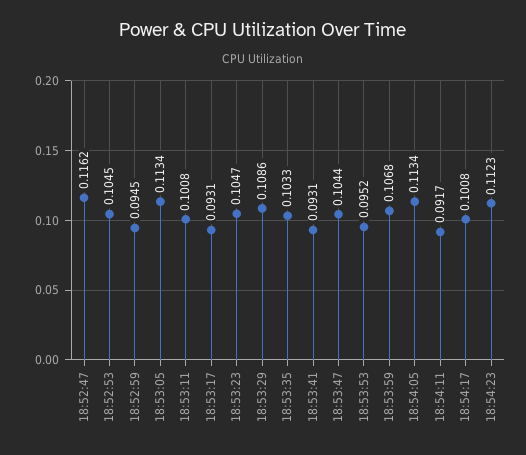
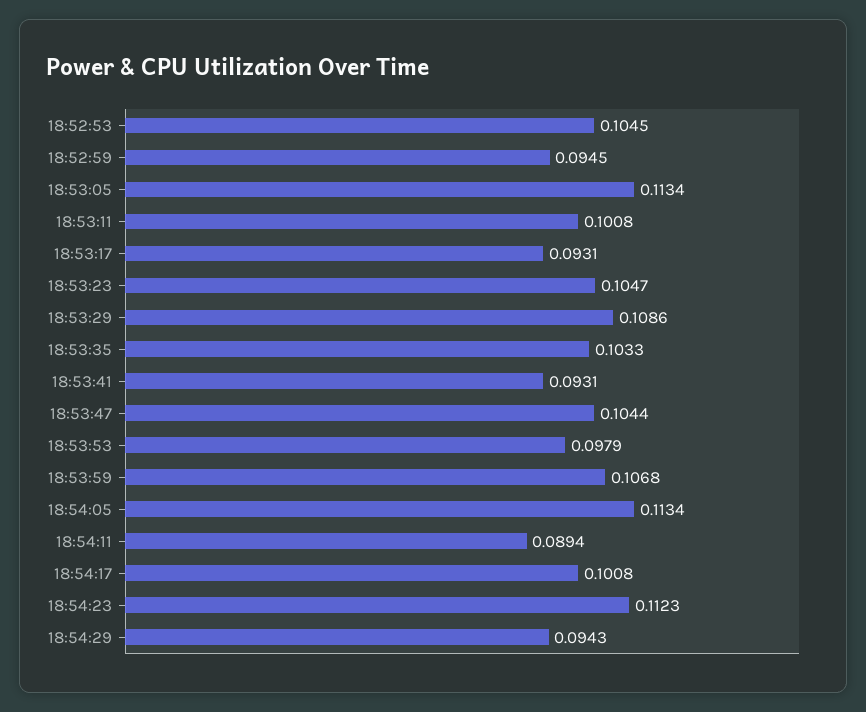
18:52:47: 0.1162 -> none
18:53:53: 0.0952 -> 0.0979
18:54:11: 0.0917 -> 0.0894
18:54:29: none -> 0.0943

